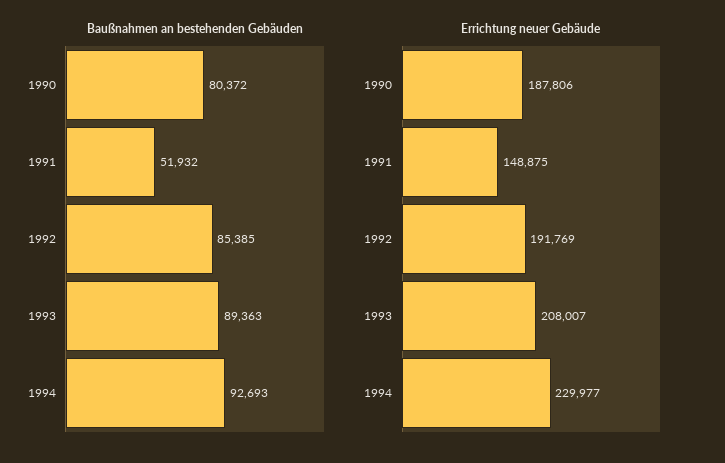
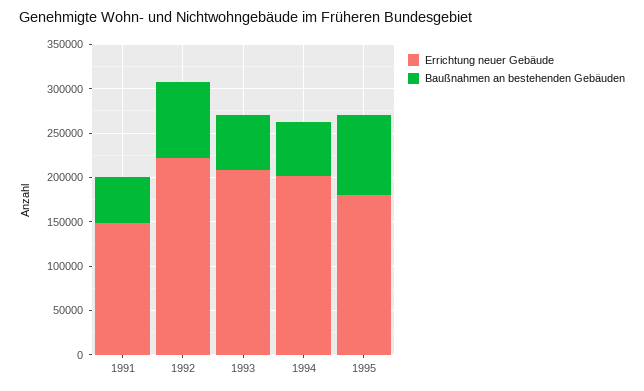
Baußnahmen an bestehenden Gebäuden, 1990: 80372 -> none
Baußnahmen an bestehenden Gebäuden, 1993: 89363 -> 60000
Baußnahmen an bestehenden Gebäuden, 1994: 92693 -> 60000
Errichtung neuer Gebäude, 1990: 187806 -> none
Errichtung neuer Gebäude, 1992: 191769 -> 220000
Errichtung neuer Gebäude, 1994: 229977 -> 200000
Errichtung neuer Gebäude, 1995: none -> 180000
Baußnahmen an bestehenden Gebäuden, 1995: none -> 90000

